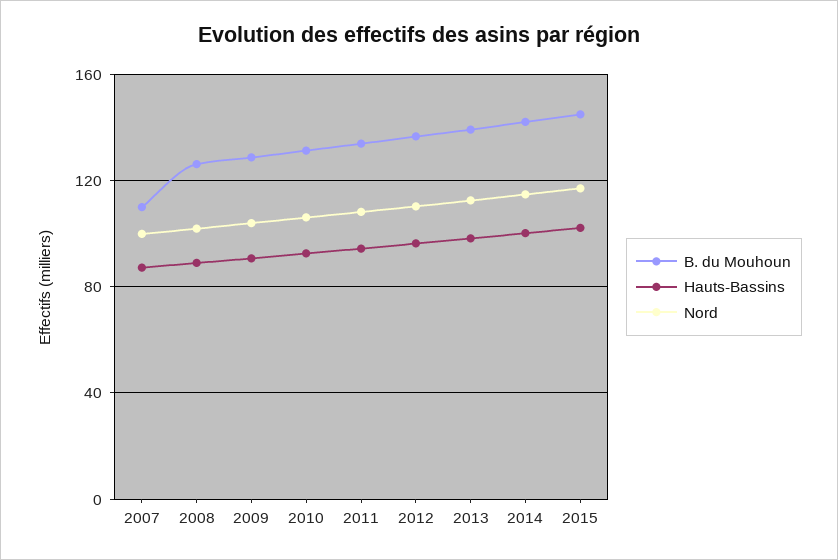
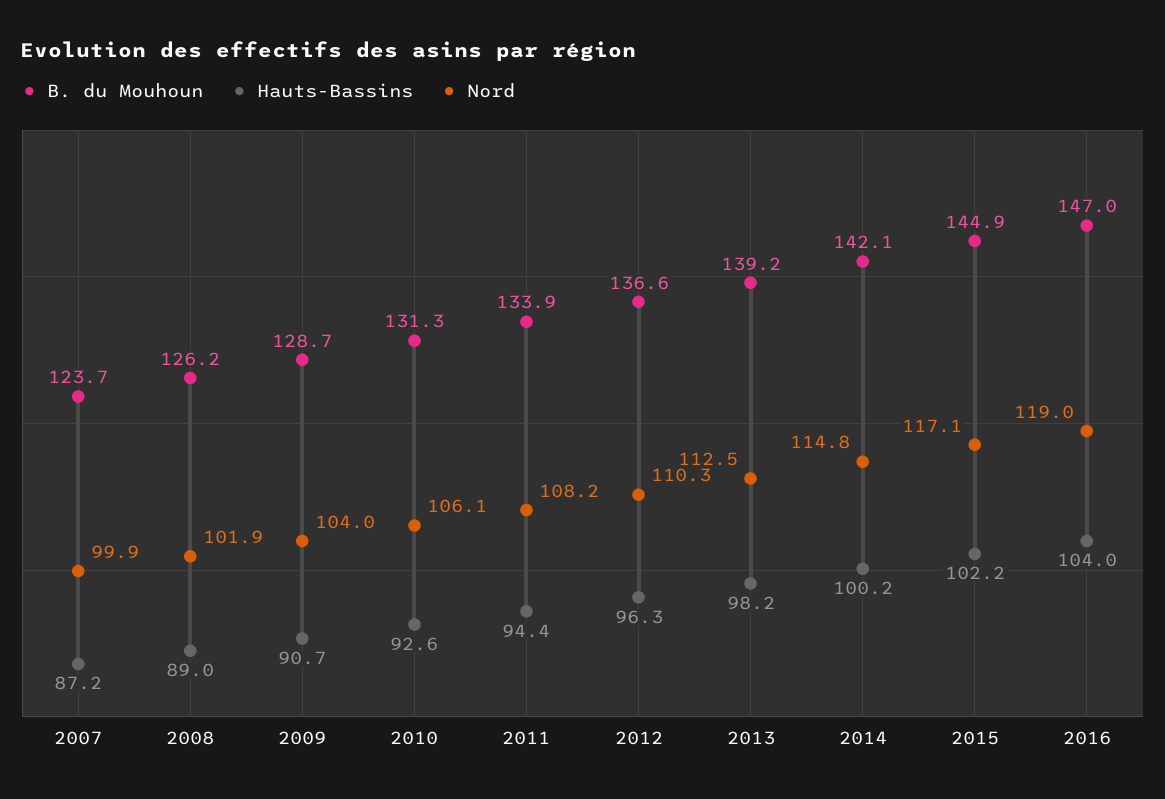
B. du Mouhoun, 2007: 110 -> 123.7
B. du Mouhoun, 2016: none -> 147
Hauts-Bassins, 2016: none -> 104
Nord, 2016: none -> 119

